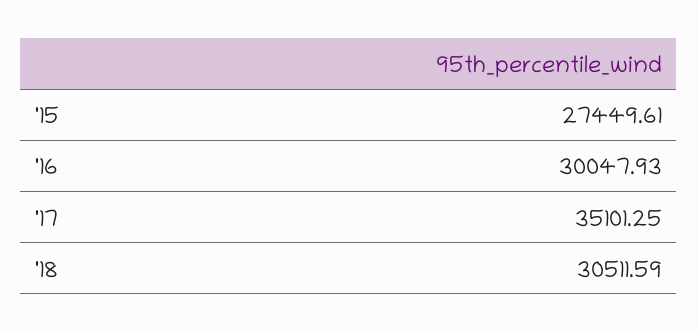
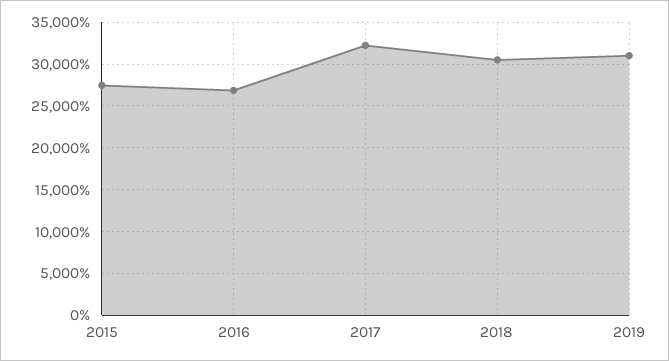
'16: 30047.93 -> 27000
'17: 35101.25 -> 32000
2019: none -> 31000

